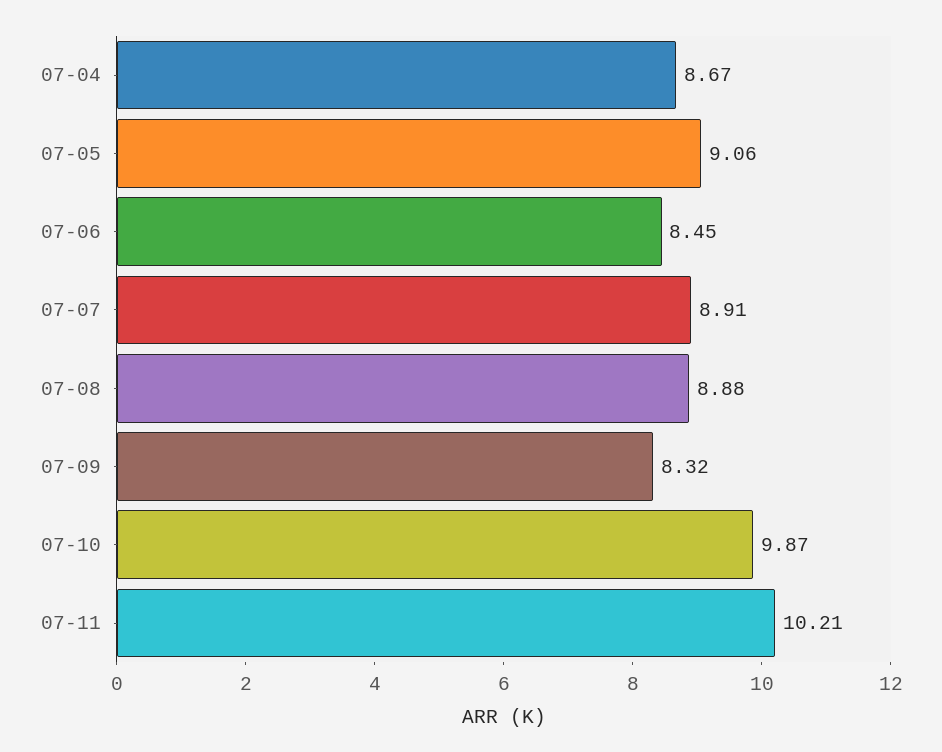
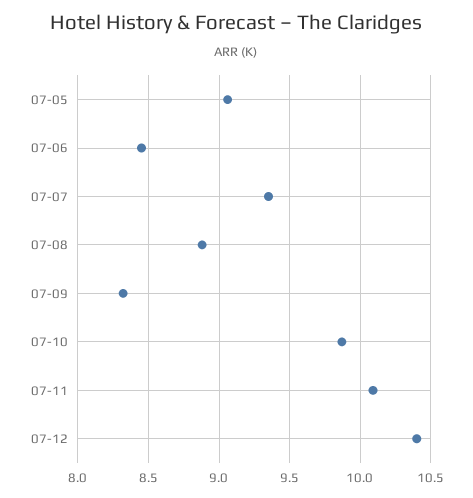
07-04: 8.67 -> none
07-07: 8.91 -> 9.35
07-11: 10.21 -> 10.1
07-12: none -> 10.4

